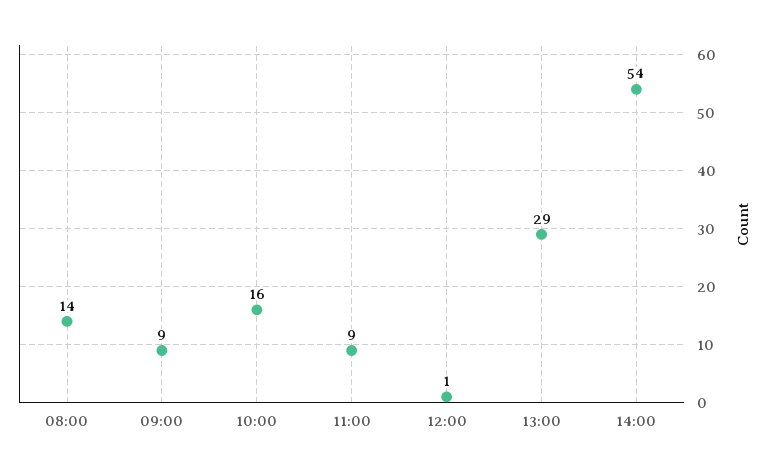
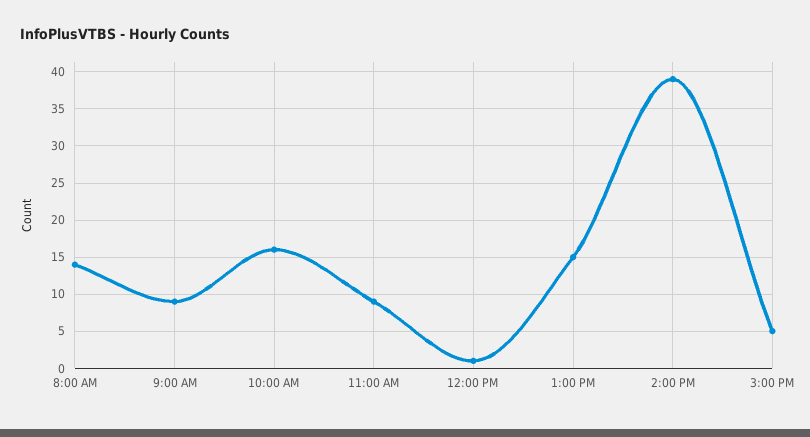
13:00: 29 -> 15
14:00: 54 -> 39
3:00 PM: none -> 5

